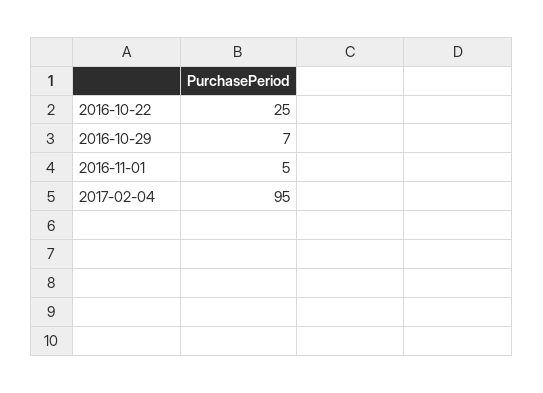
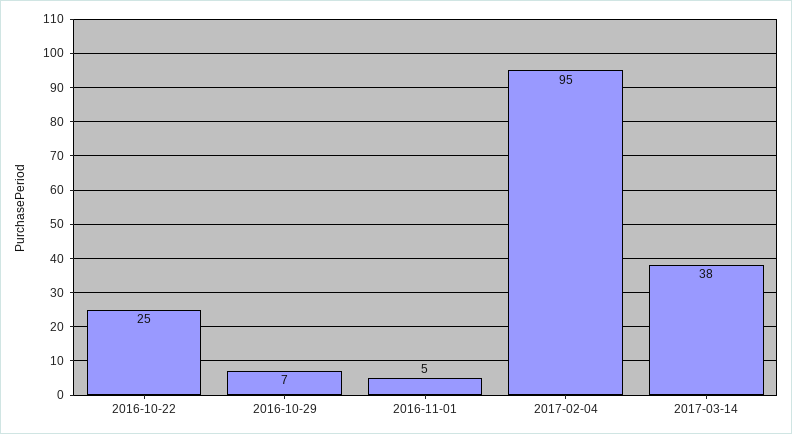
2017-03-14: none -> 38

